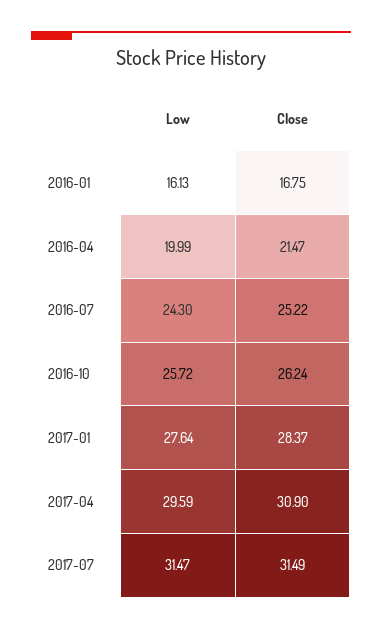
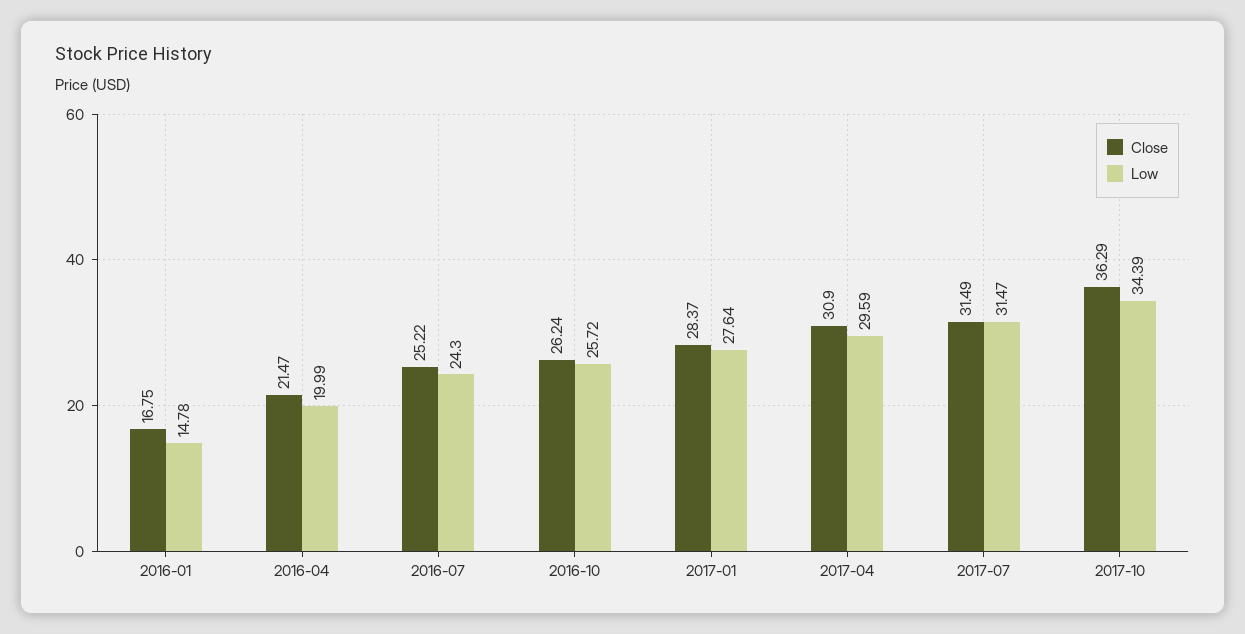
Low, 2016-01: 16.13 -> 14.78
Close, 2017-10: none -> 36.29
Low, 2017-10: none -> 34.39

